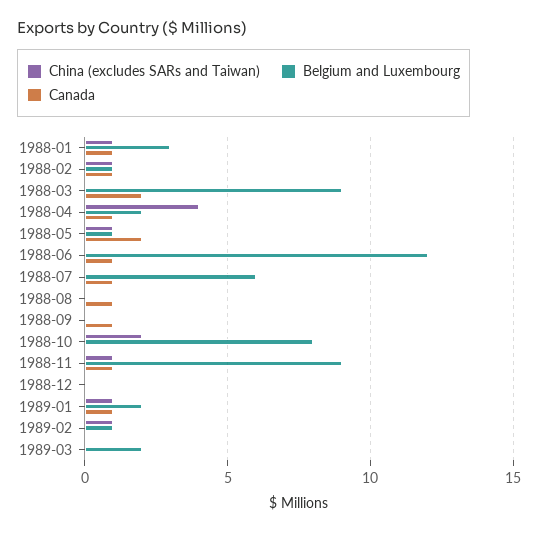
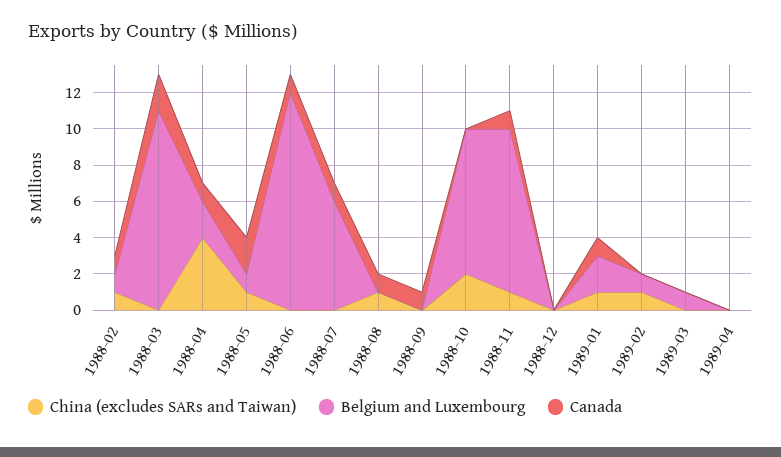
China (excludes SARs and Taiwan), 1988-01: 1 -> none
Belgium and Luxembourg, 1988-01: 3 -> none
Canada, 1988-01: 1 -> none
Belgium and Luxembourg, 1988-03: 9 -> 11
China (excludes SARs and Taiwan), 1988-08: 0 -> 1
Belgium and Luxembourg, 1989-03: 2 -> 1
China (excludes SARs and Taiwan), 1989-04: none -> 0
Belgium and Luxembourg, 1989-04: none -> 0
Canada, 1989-04: none -> 0

